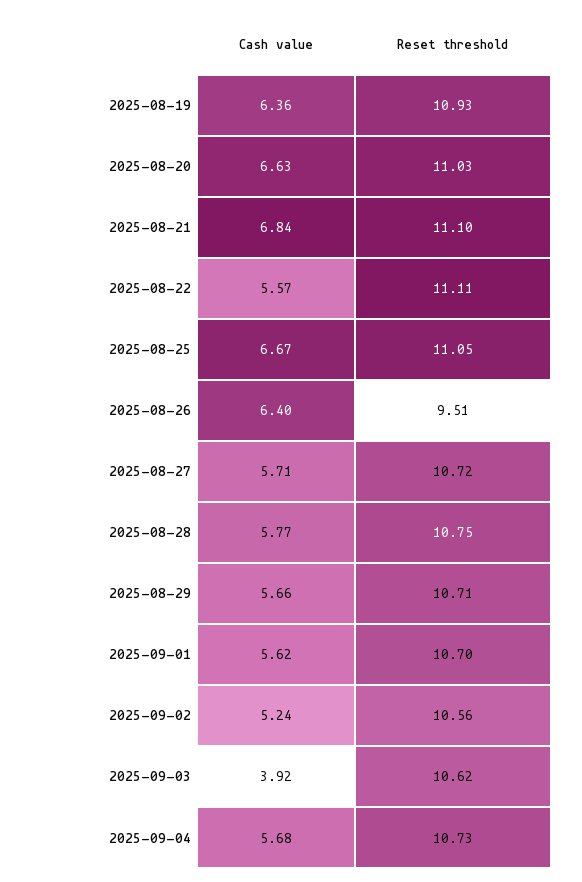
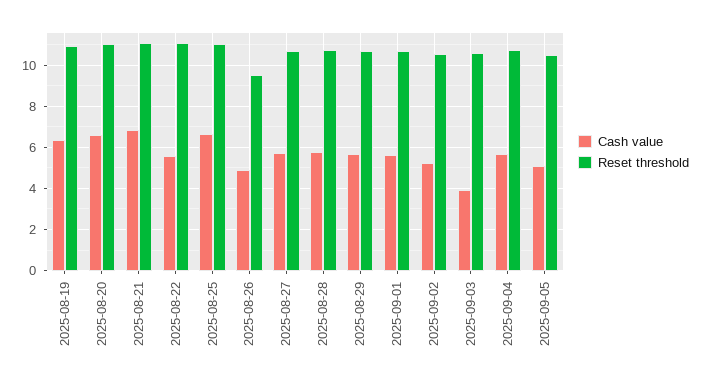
Cash value, 2025-08-26: 6.4 -> 5
Cash value, 2025-09-05: none -> 5
Reset threshold, 2025-09-05: none -> 10.5

